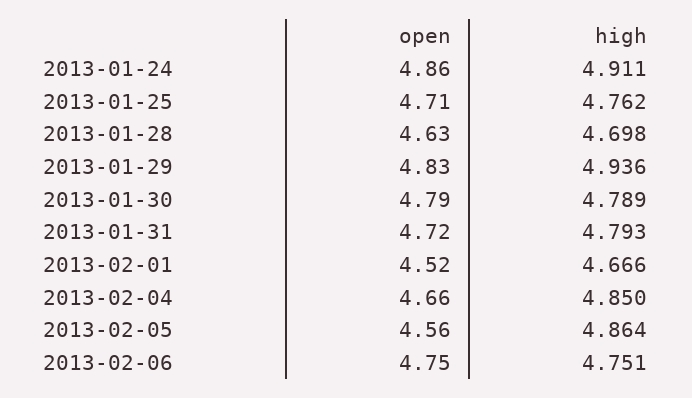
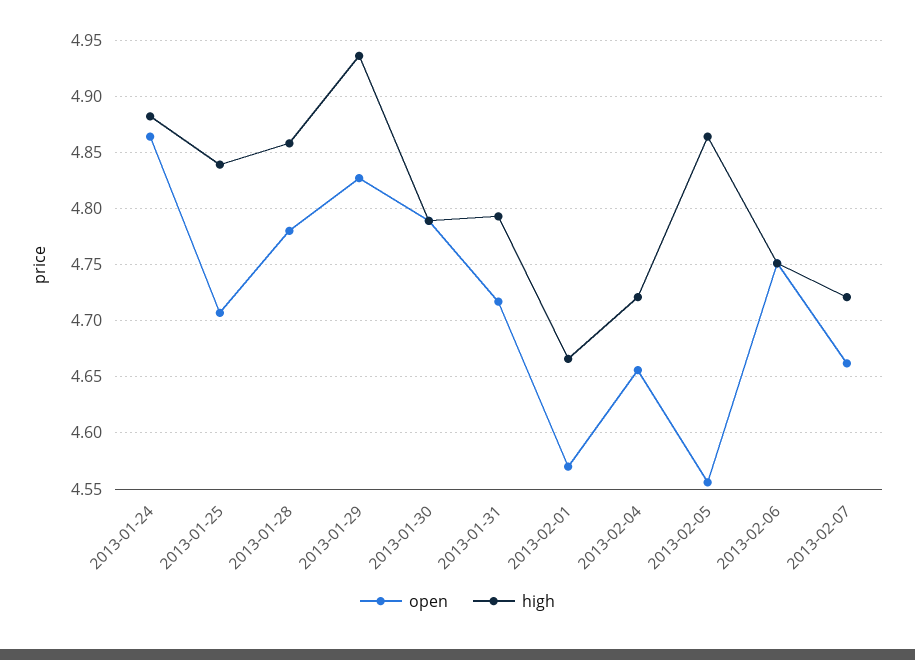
high, 2013-01-24: 4.911 -> 4.88
high, 2013-01-25: 4.762 -> 4.84
open, 2013-01-28: 4.63 -> 4.78
high, 2013-01-28: 4.698 -> 4.86
open, 2013-02-01: 4.52 -> 4.57
high, 2013-02-04: 4.85 -> 4.72
open, 2013-02-07: none -> 4.66
high, 2013-02-07: none -> 4.72

